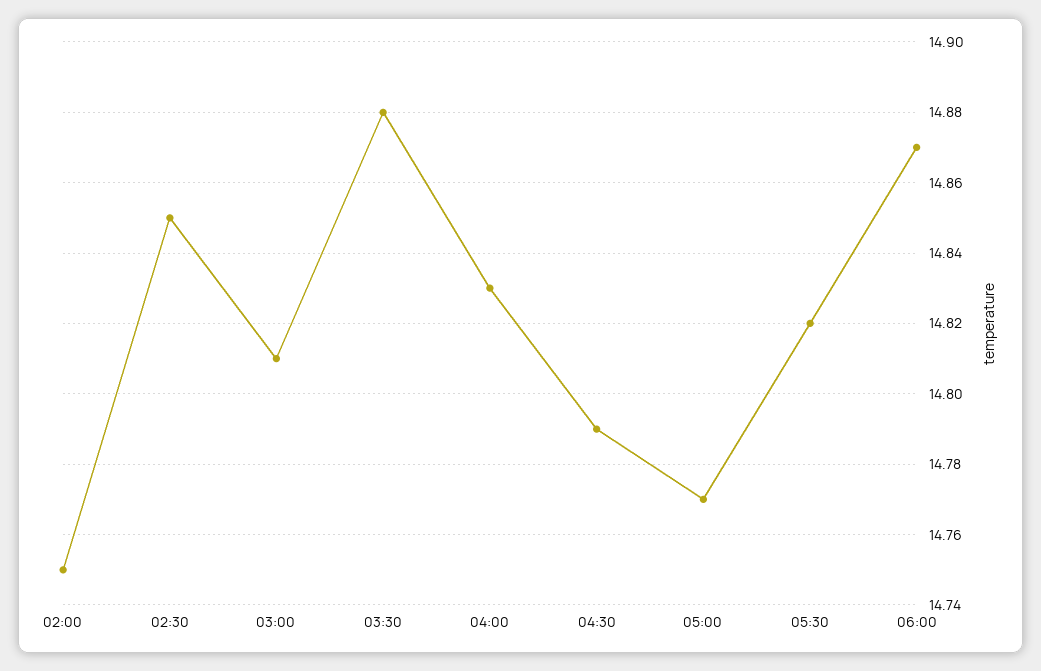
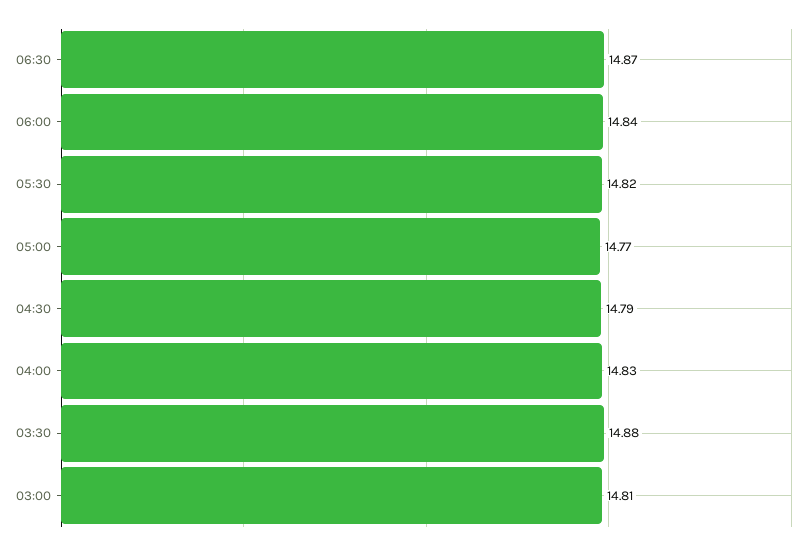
02:00: 14.75 -> none
02:30: 14.85 -> none
06:00: 14.87 -> 14.84
06:30: none -> 14.87

